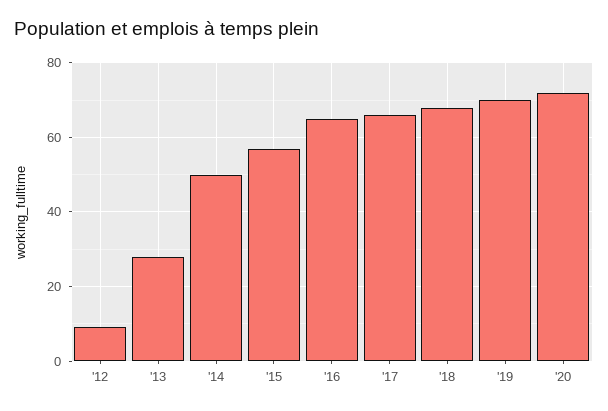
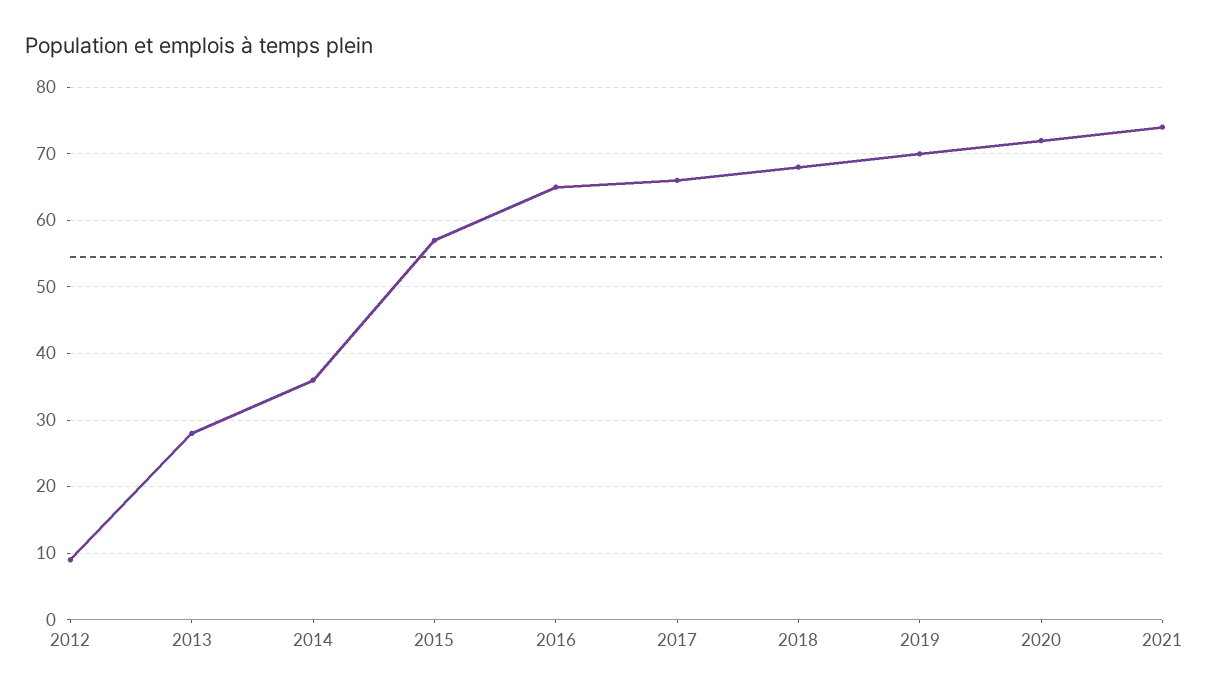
'14: 50 -> 36
2021: none -> 74

